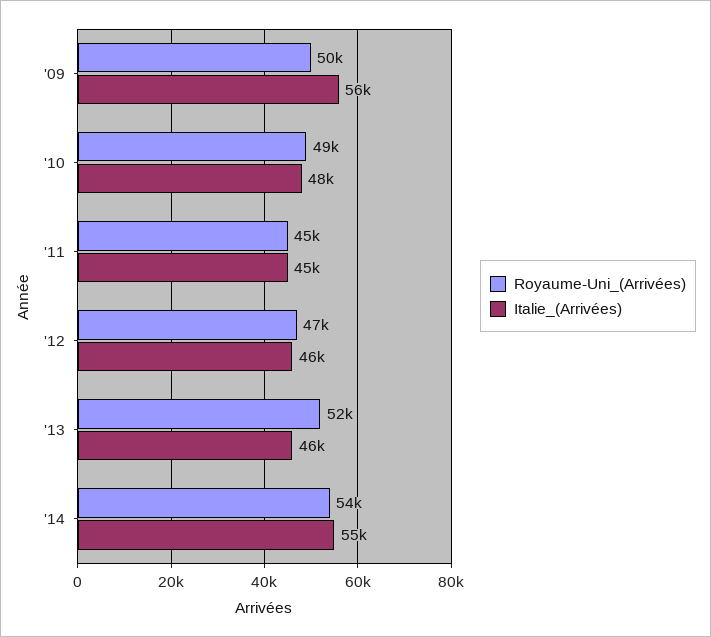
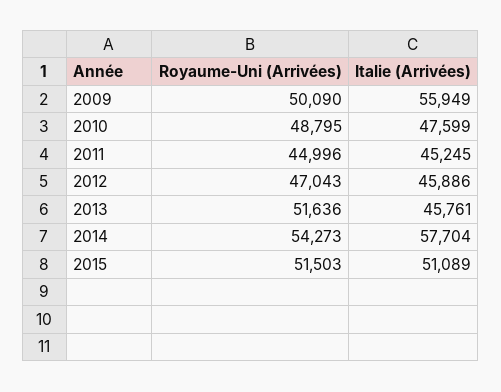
Italie_(Arrivées), '14: 55000 -> 57704
Royaume-Uni_(Arrivées), 2015: none -> 51503
Italie_(Arrivées), 2015: none -> 51089

